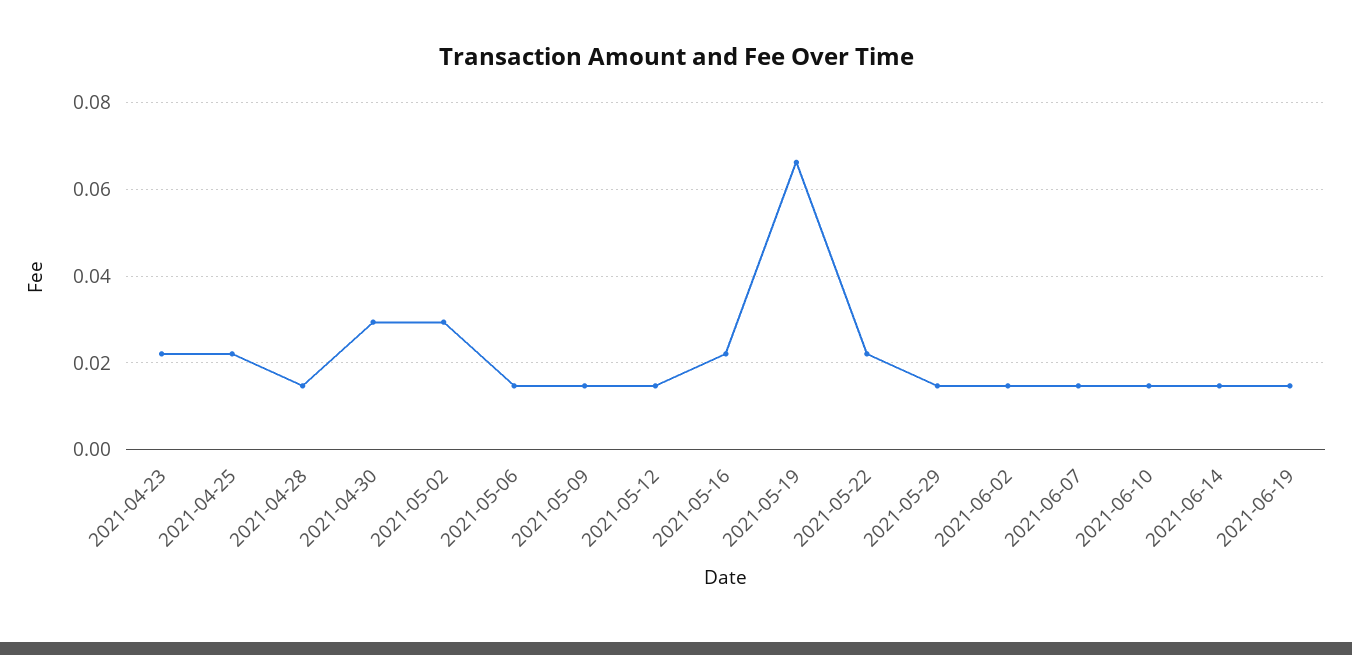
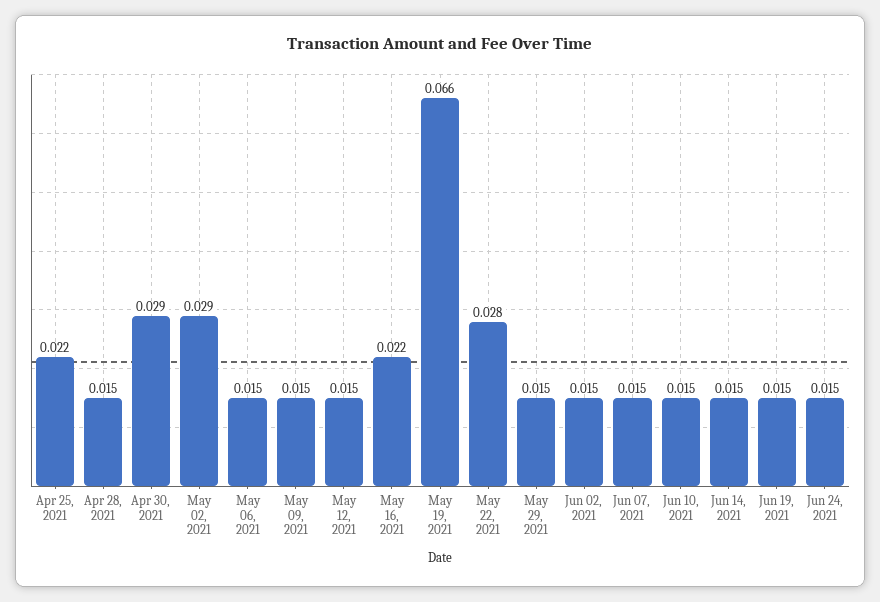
2021-04-23: 0.022 -> none
2021-05-22: 0.022 -> 0.028
Jun 24, 2021: none -> 0.015

